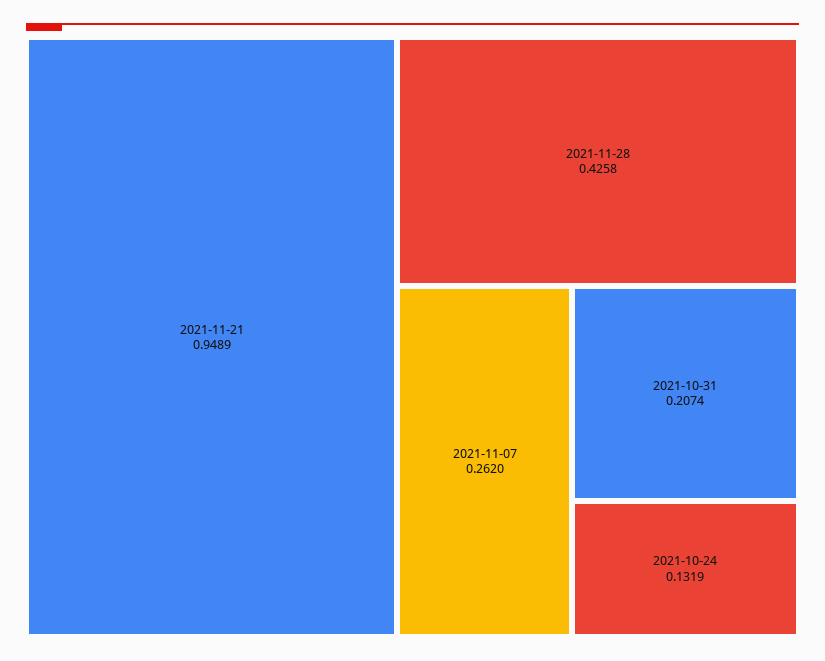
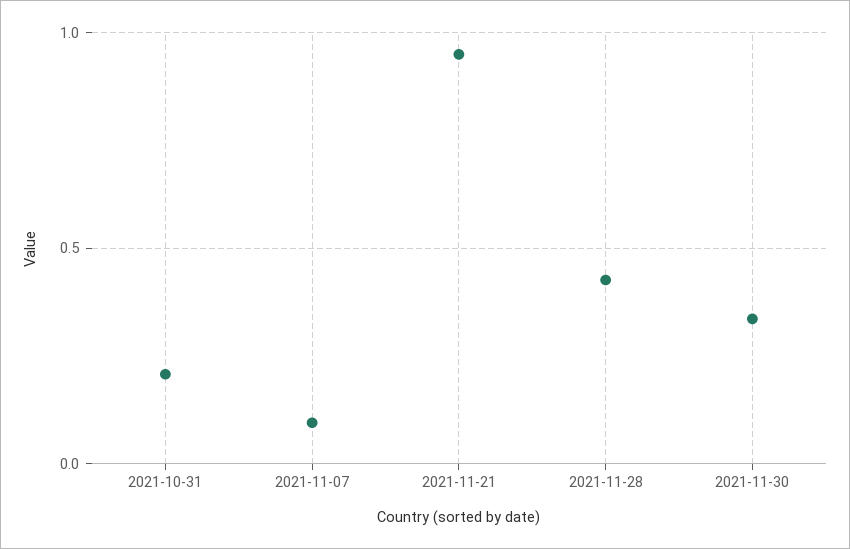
2021-11-07: 0.262 -> 0.1
2021-10-24: 0.1319 -> none
2021-11-30: none -> 0.35

